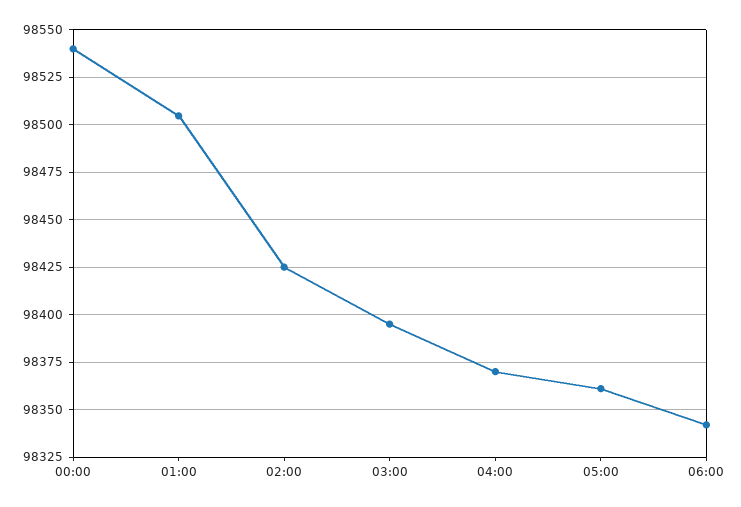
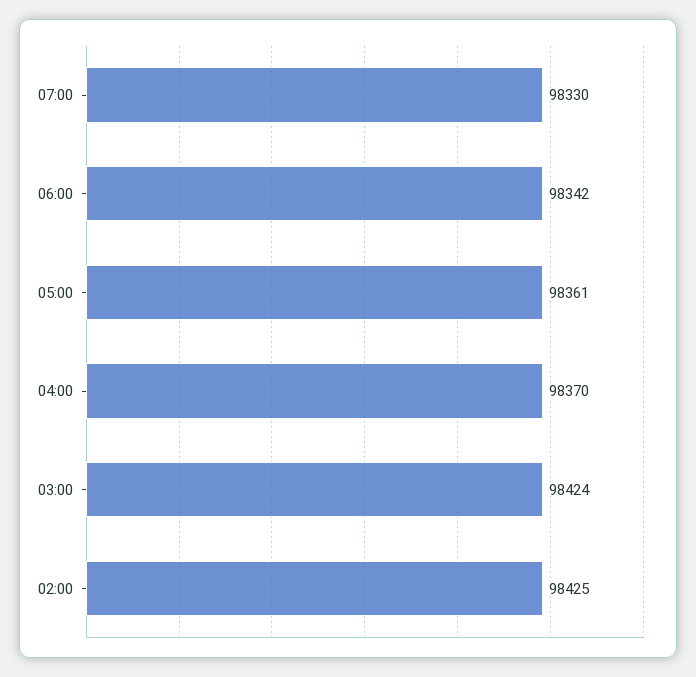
00:00: 98540 -> none
01:00: 98505 -> none
03:00: 98395 -> 98424
07:00: none -> 98330

